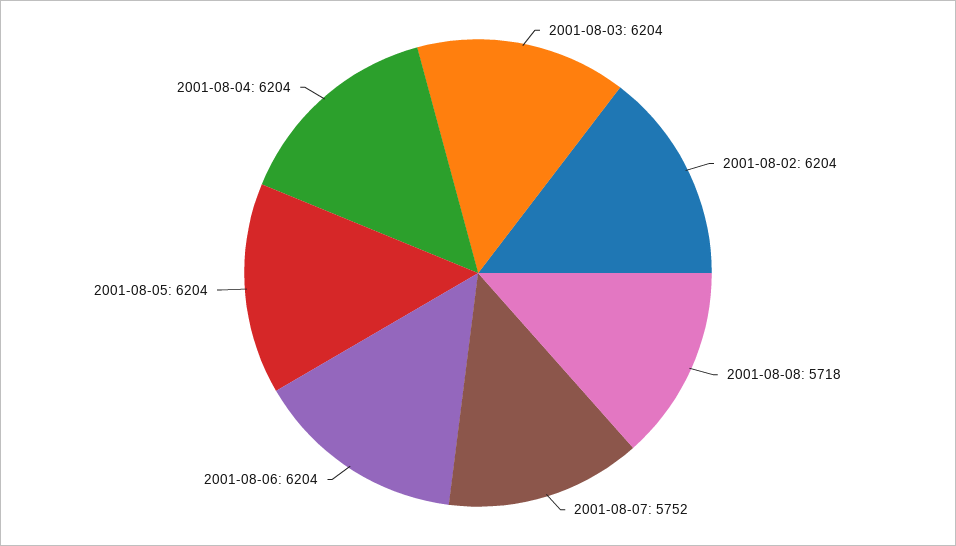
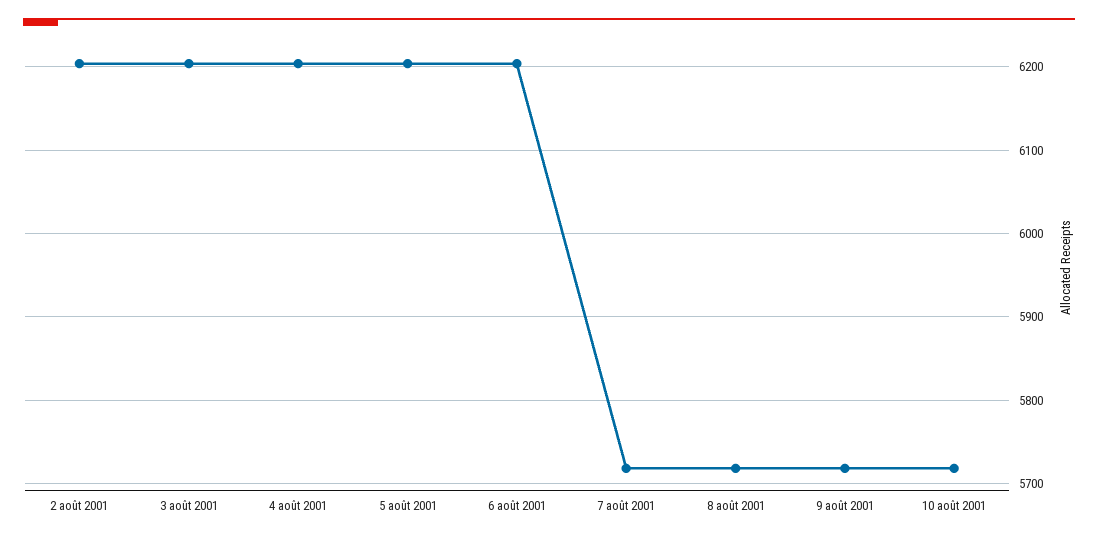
2001-08-07: 5752 -> 5720
9 août 2001: none -> 5720
10 août 2001: none -> 5720

